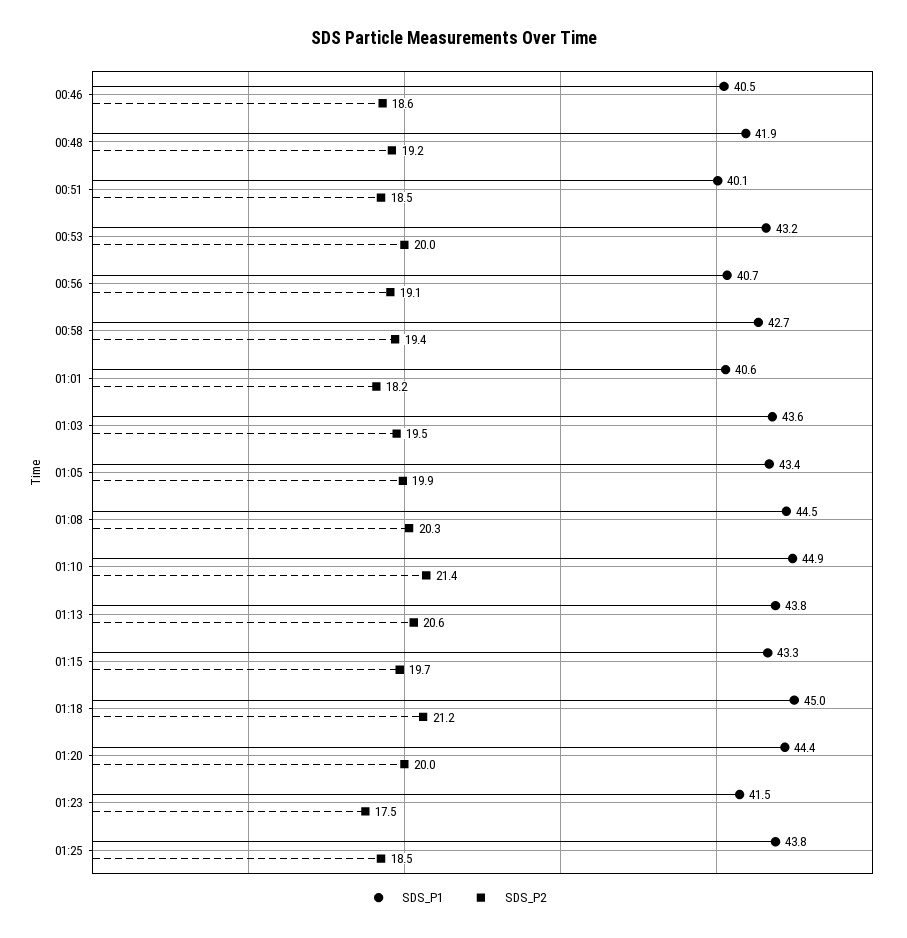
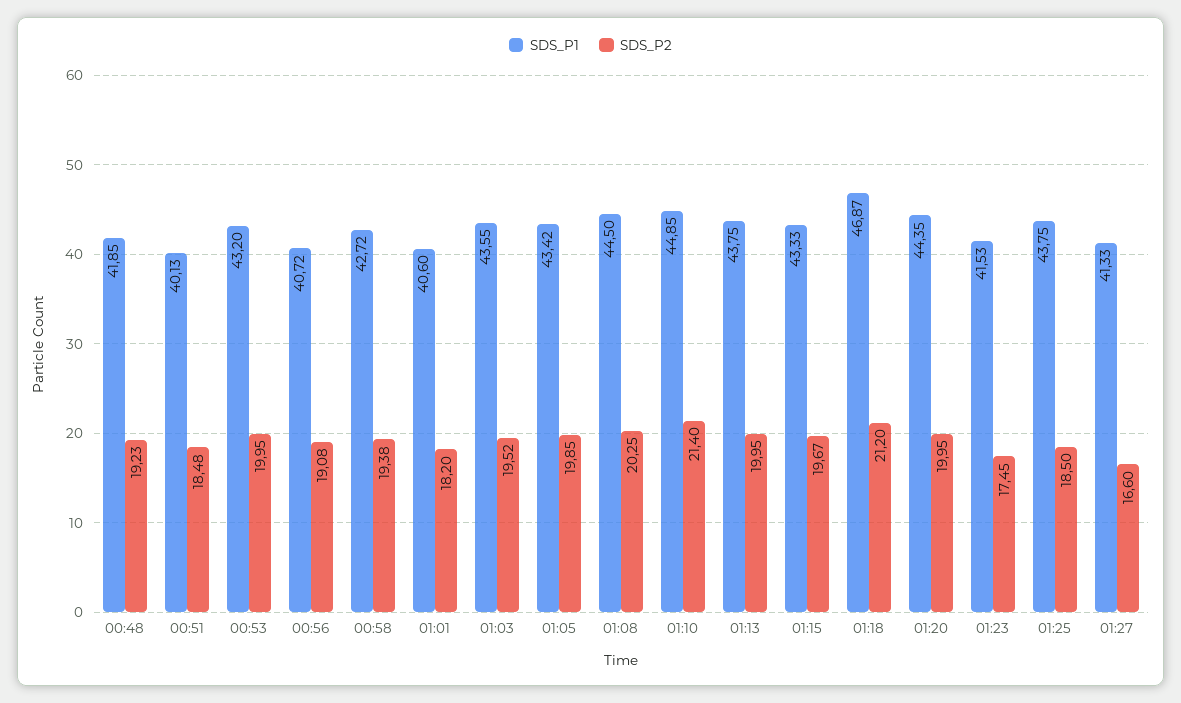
SDS_P1, 00:46: 40.5 -> none
SDS_P2, 00:46: 18.6 -> none
SDS_P2, 01:13: 20.6 -> 19.95
SDS_P1, 01:18: 45 -> 46.87
SDS_P1, 01:27: none -> 41.33
SDS_P2, 01:27: none -> 16.6

